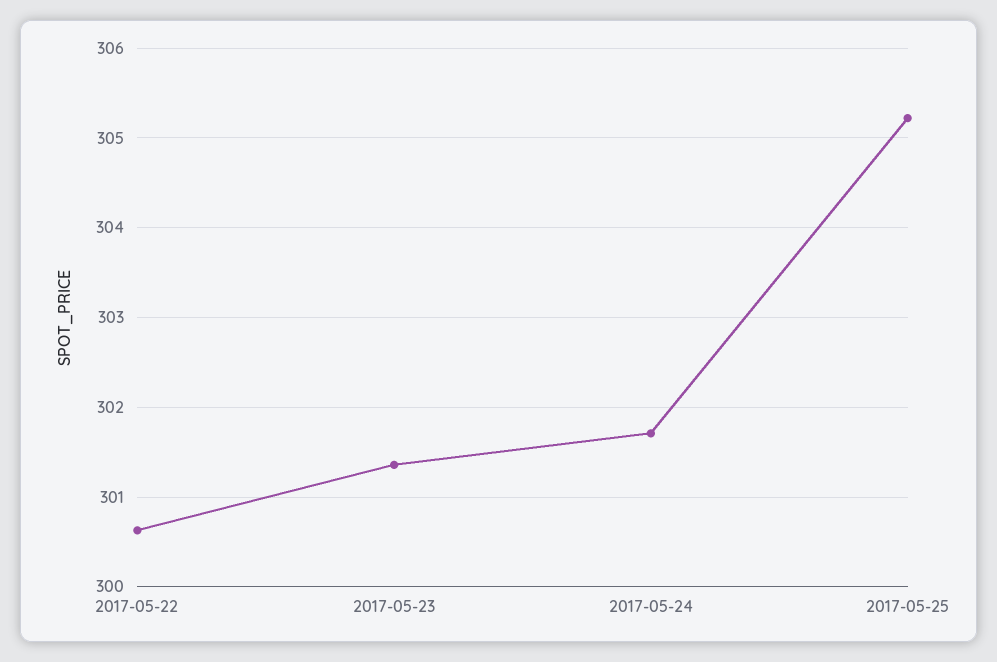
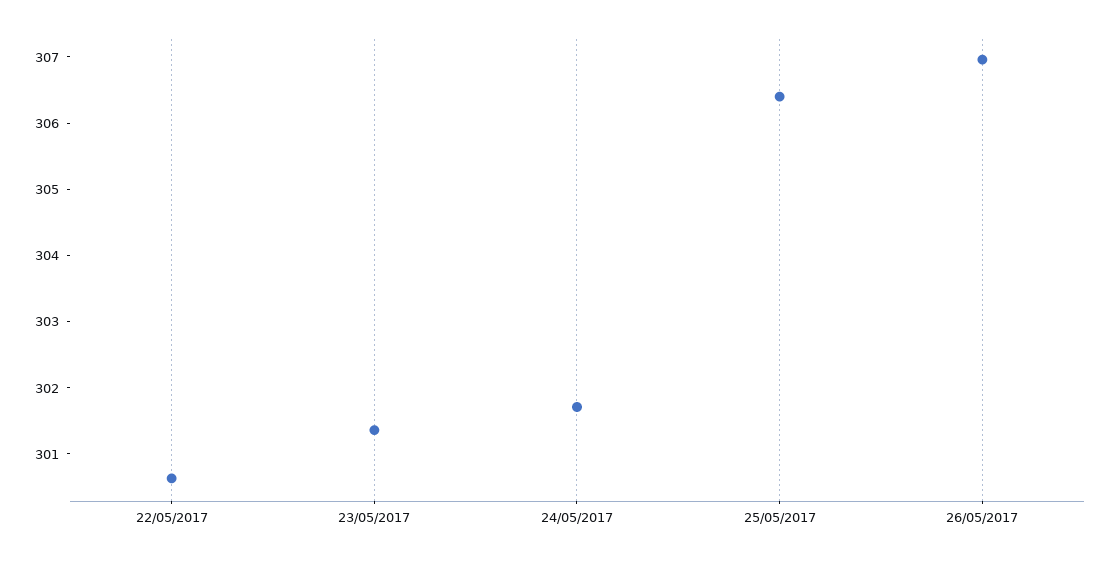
2017-05-25: 305.2 -> 306.4
26/05/2017: none -> 307

